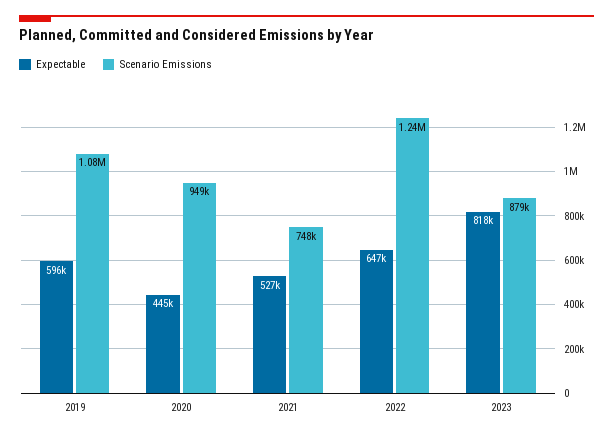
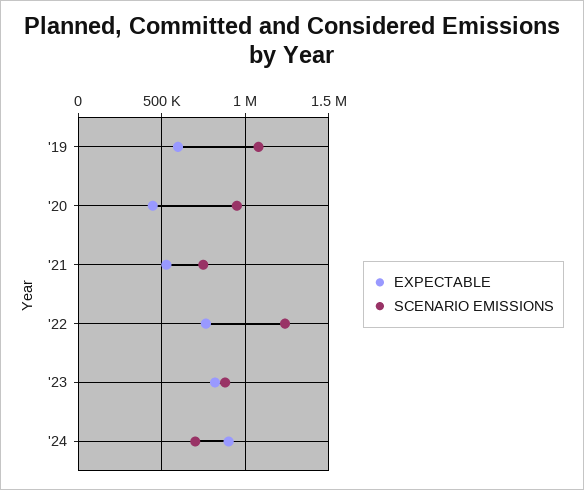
Expectable, 2022: 647000 -> 750000
Expectable, '24: none -> 900000
Scenario Emissions, '24: none -> 700000

